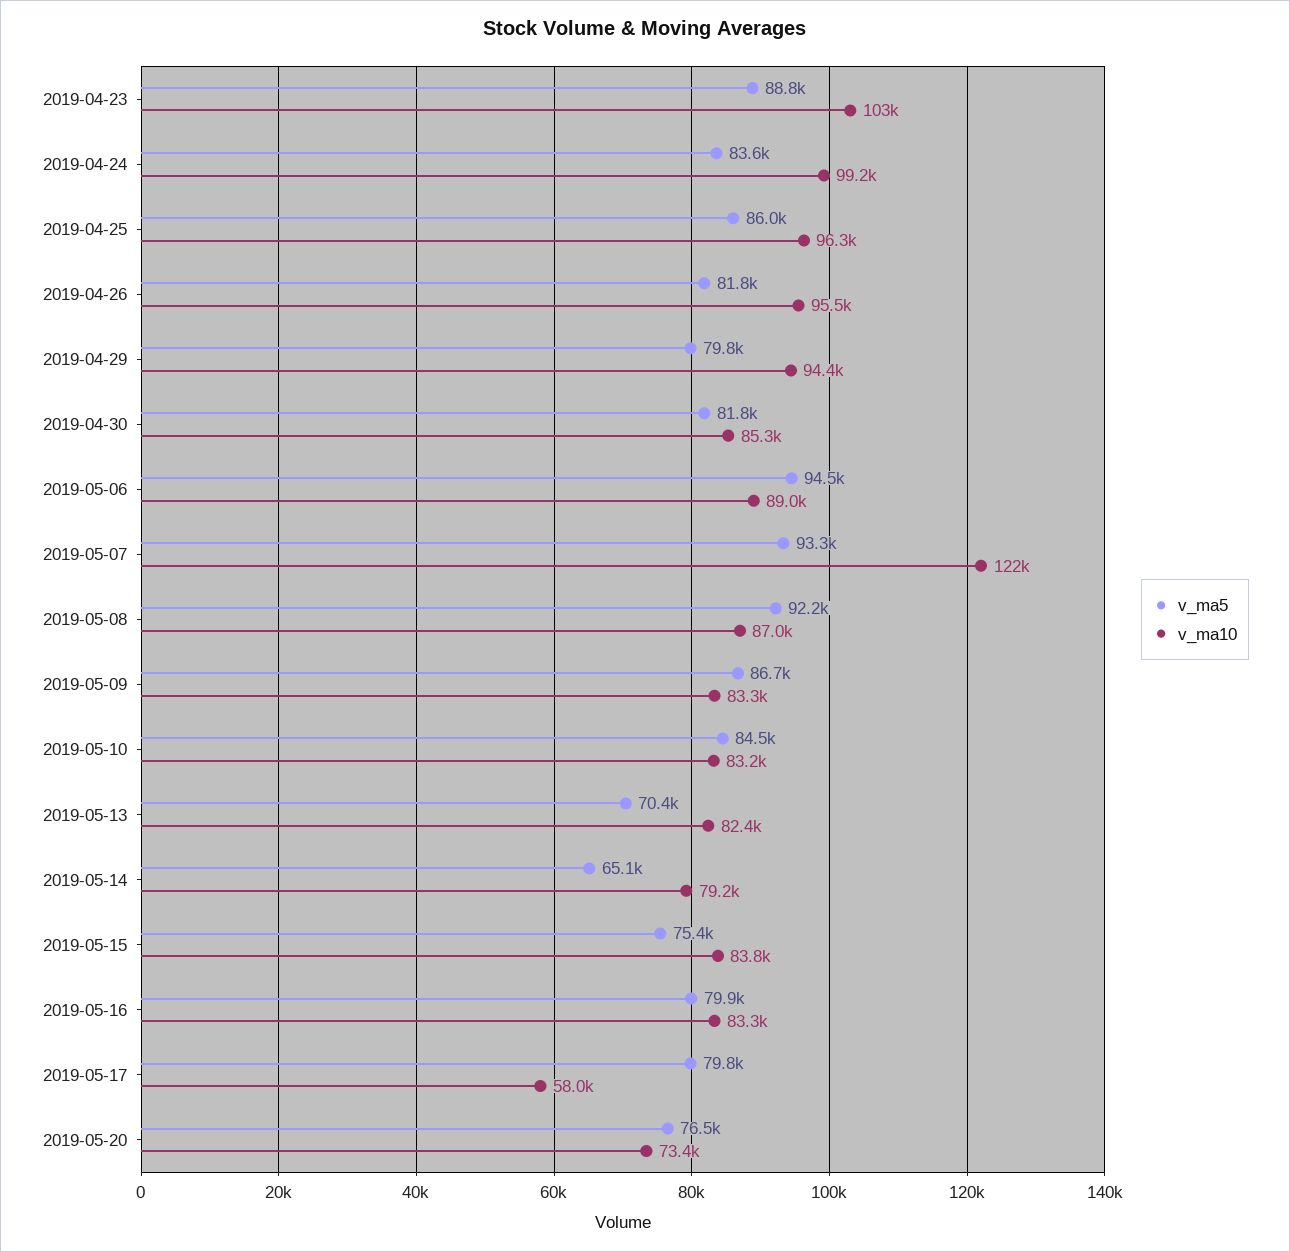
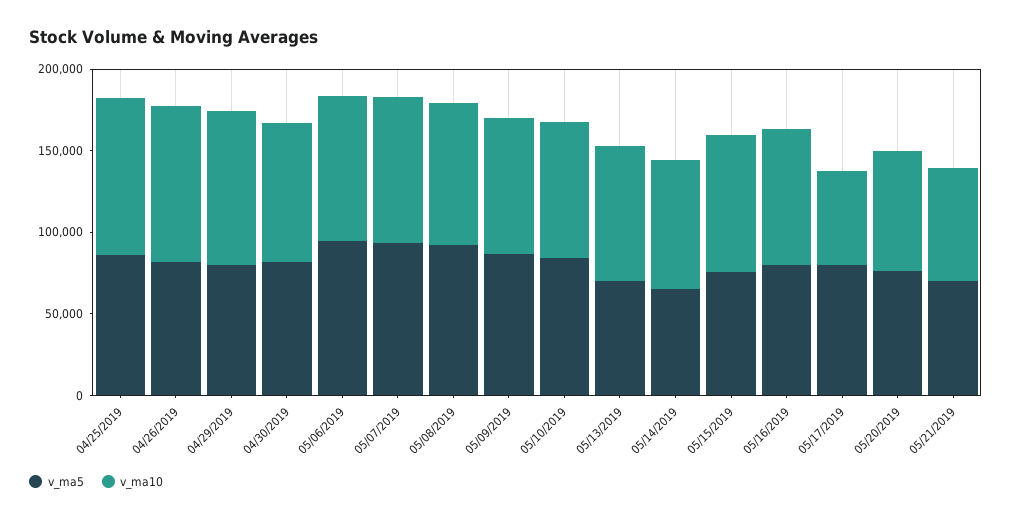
v_ma5, 2019-04-23: 88800 -> none
v_ma10, 2019-04-23: 103000 -> none
v_ma5, 2019-04-24: 83600 -> none
v_ma10, 2019-04-24: 99200 -> none
v_ma10, 2019-05-07: 122000 -> 90000
v_ma5, 05/21/2019: none -> 70000
v_ma10, 05/21/2019: none -> 70000

